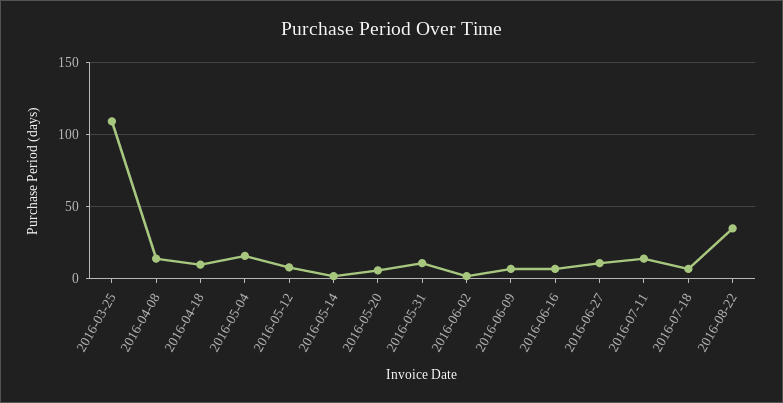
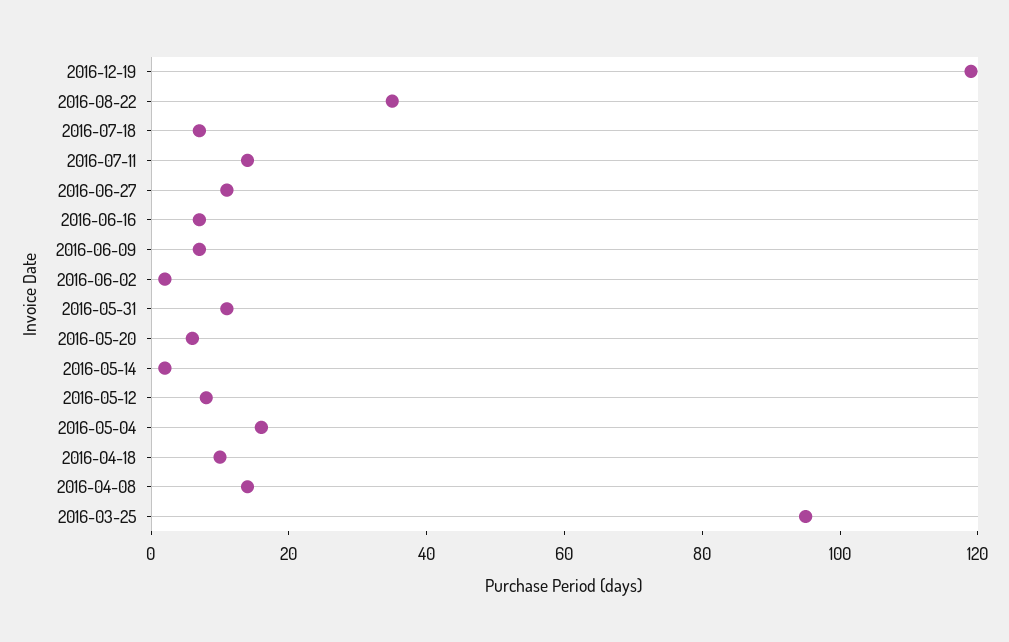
2016-03-25: 110 -> 95
2016-12-19: none -> 120

